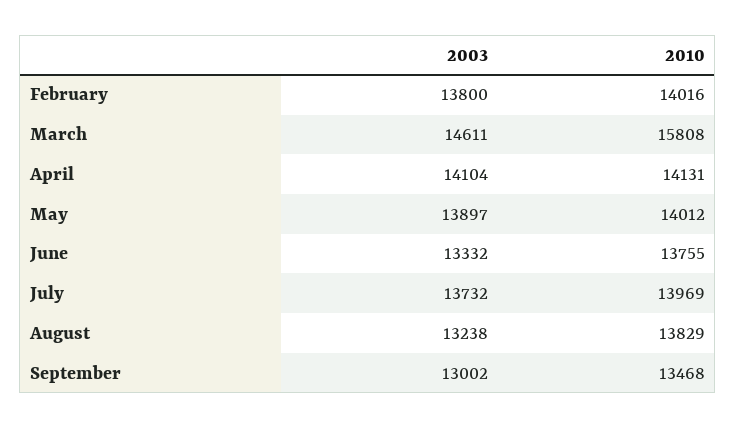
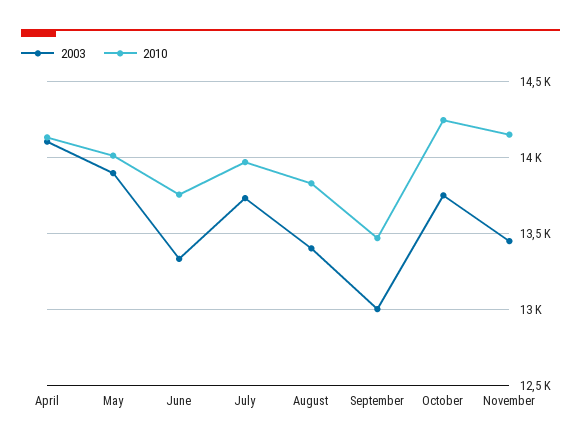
2003, February: 13800 -> none
2010, February: 14016 -> none
2003, March: 14611 -> none
2010, March: 15808 -> none
2003, August: 13238 -> 13400
2003, October: none -> 13750
2010, October: none -> 14250
2003, November: none -> 13450
2010, November: none -> 14150

